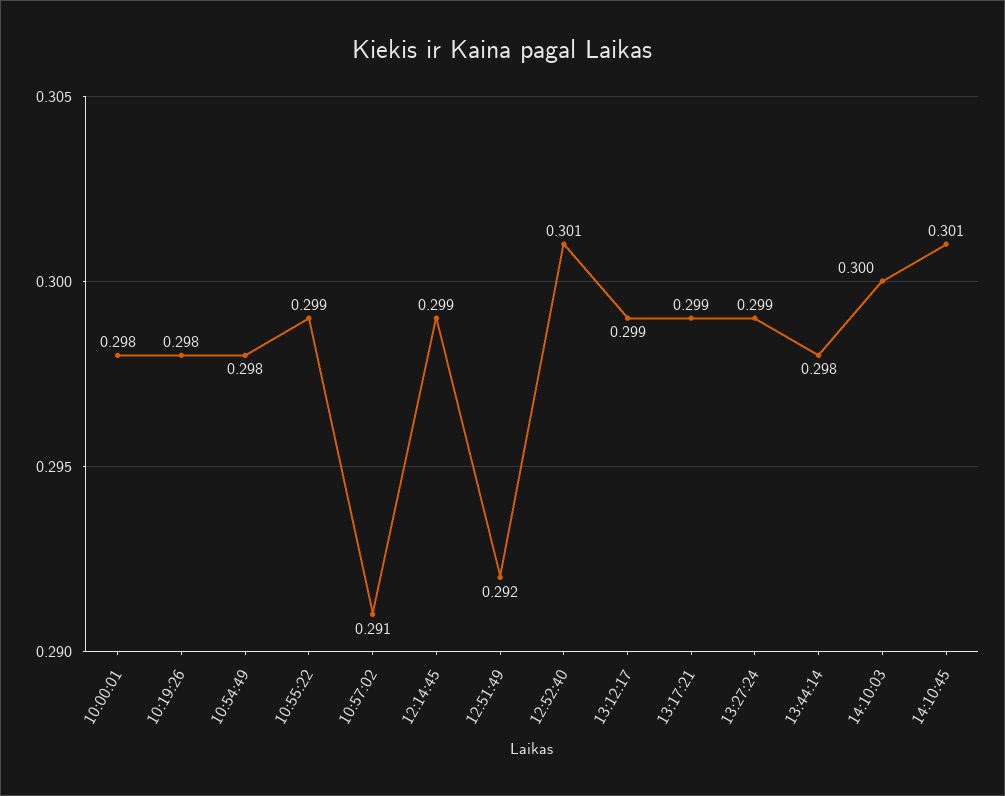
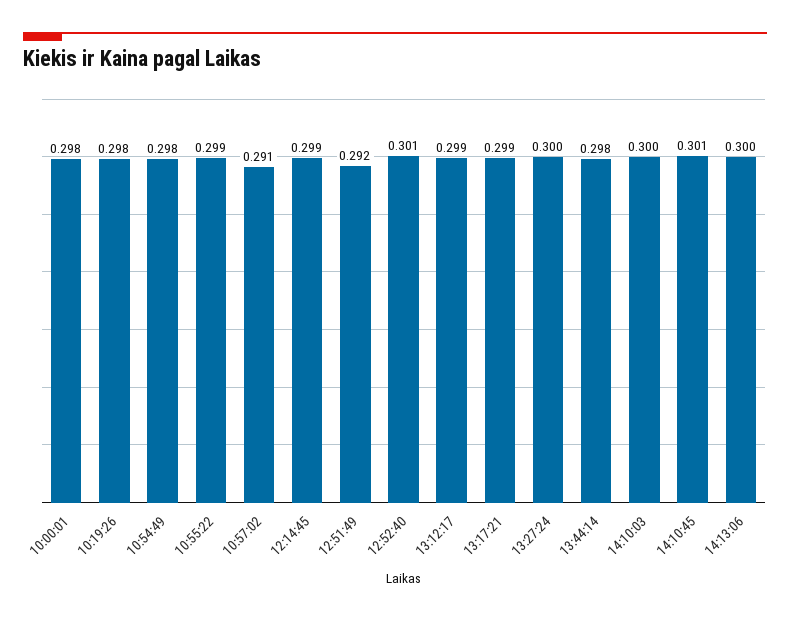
13:27:24: 0.299 -> 0.3
14:13:06: none -> 0.3

